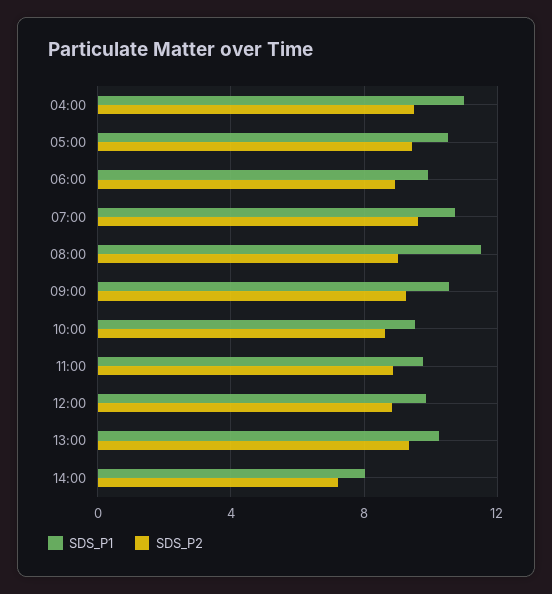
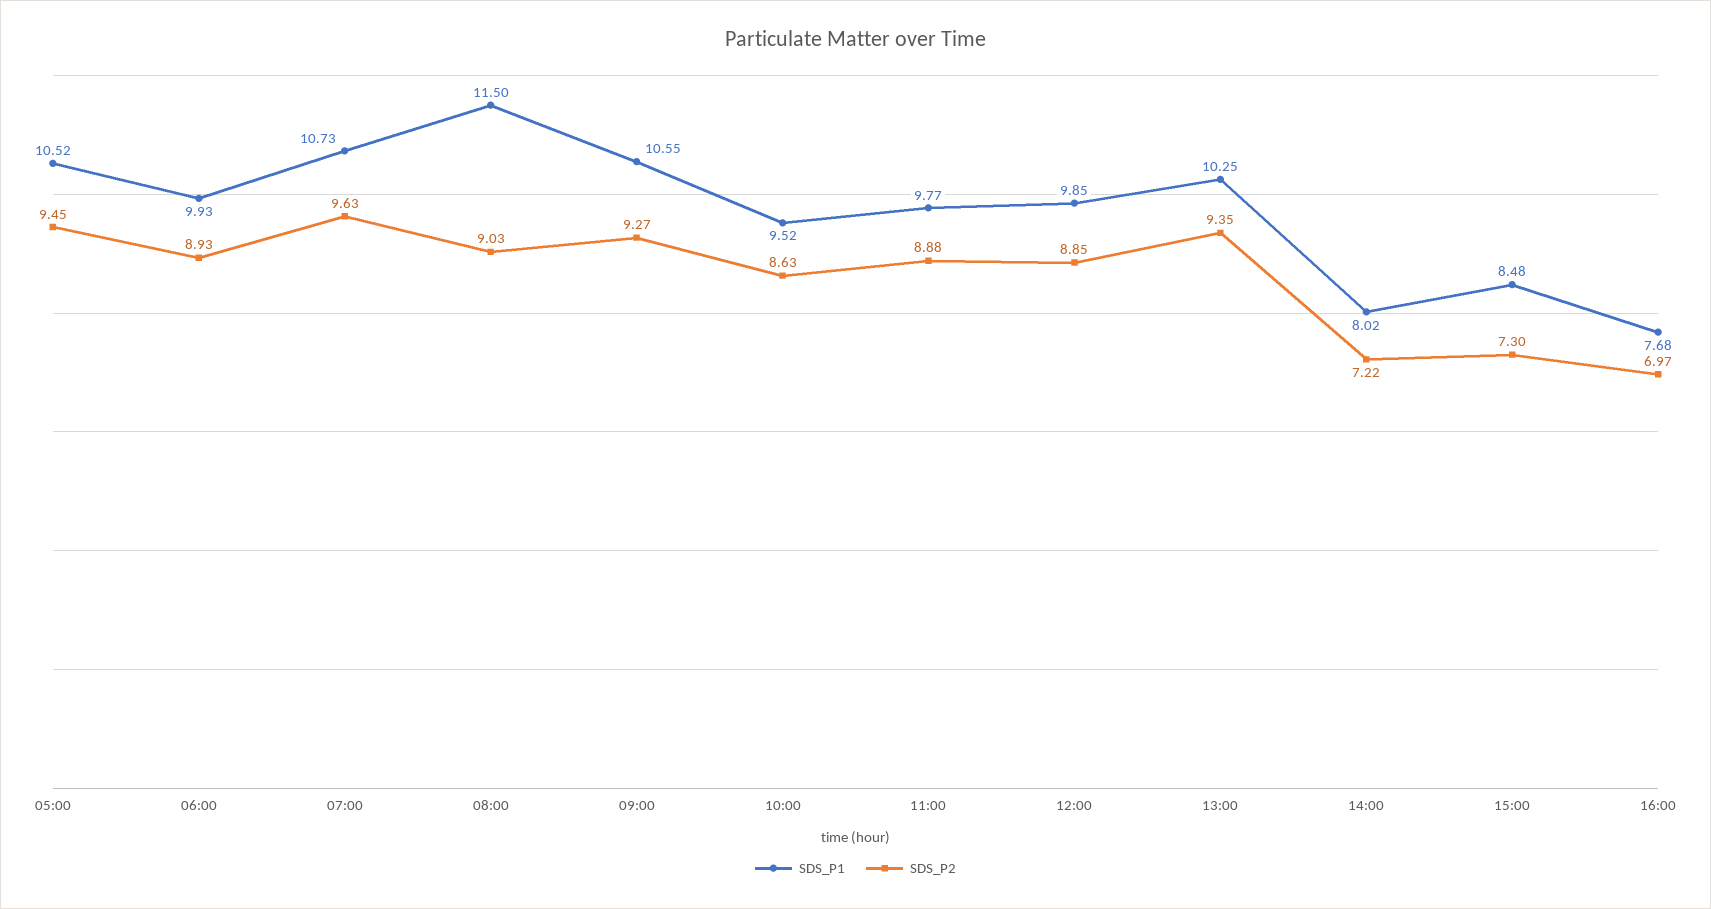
SDS_P1, 04:00: 11 -> none
SDS_P2, 04:00: 9.5 -> none
SDS_P1, 15:00: none -> 8.48
SDS_P2, 15:00: none -> 7.3
SDS_P1, 16:00: none -> 7.68
SDS_P2, 16:00: none -> 6.97

